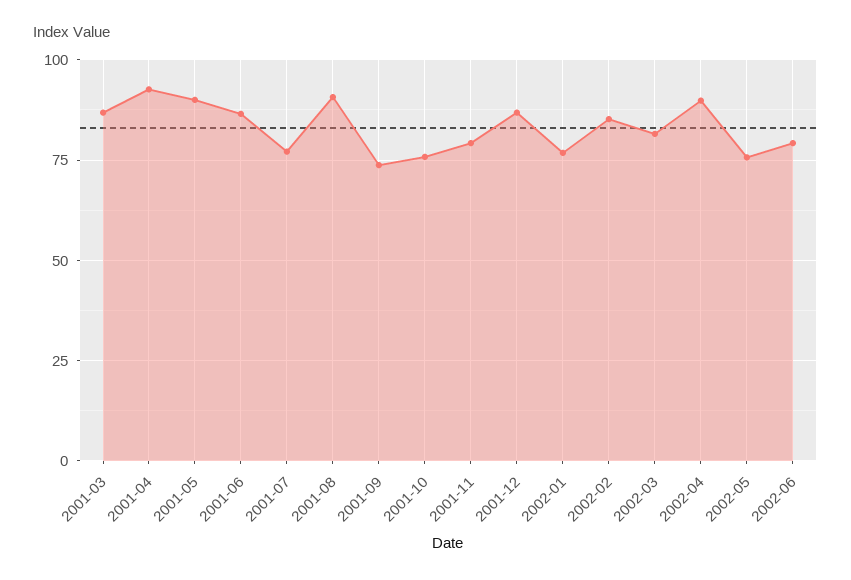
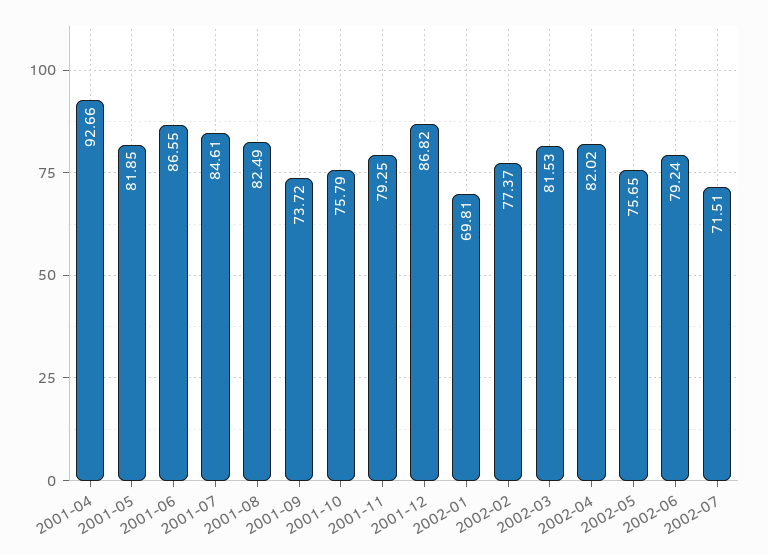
2001-03: 87.5 -> none
2001-05: 90 -> 81.85
2001-07: 77.5 -> 84.61
2001-08: 90 -> 82.49
2002-01: 77.5 -> 69.81
2002-02: 85 -> 77.37
2002-04: 90 -> 82.02
2002-07: none -> 71.51

